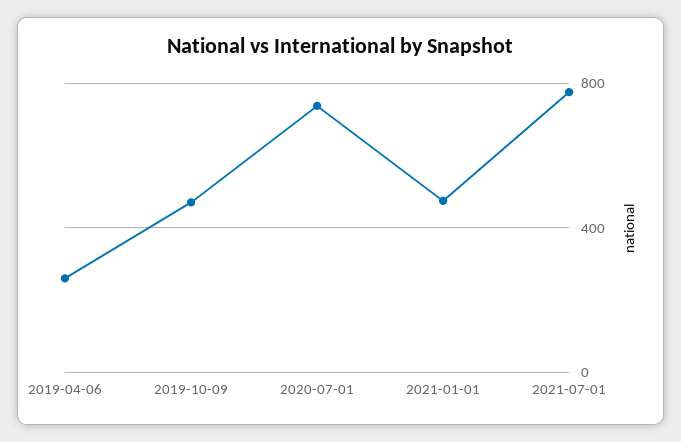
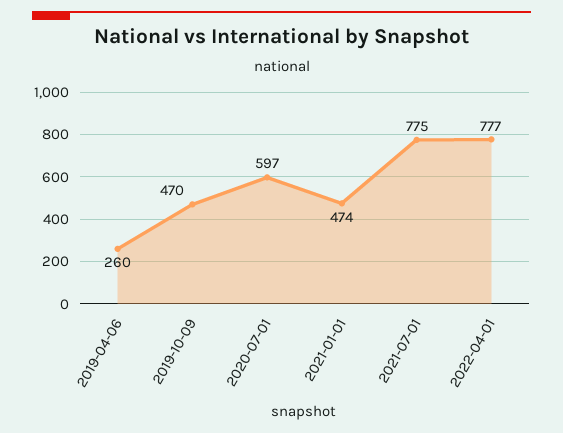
2020-07-01: 750 -> 597
2022-04-01: none -> 777

